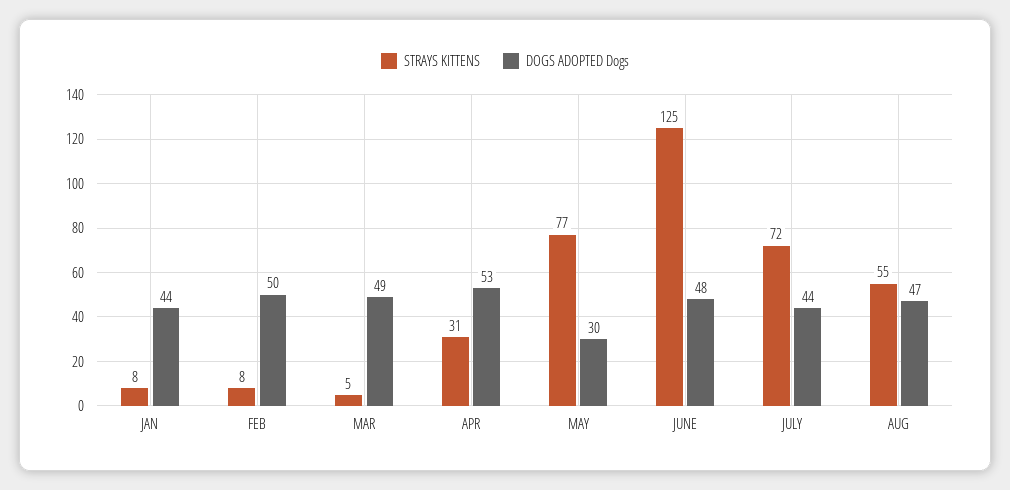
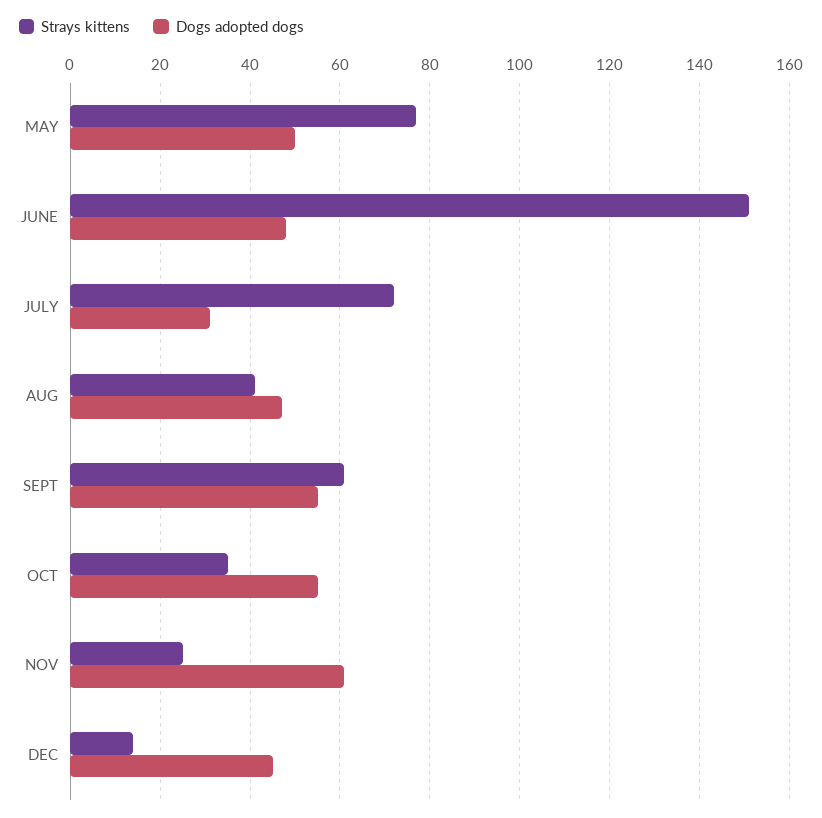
STRAYS KITTENS, JAN: 8 -> none
DOGS ADOPTED Dogs, JAN: 44 -> none
STRAYS KITTENS, FEB: 8 -> none
DOGS ADOPTED Dogs, FEB: 50 -> none
STRAYS KITTENS, MAR: 5 -> none
DOGS ADOPTED Dogs, MAR: 49 -> none
STRAYS KITTENS, APR: 31 -> none
DOGS ADOPTED Dogs, APR: 53 -> none
DOGS ADOPTED Dogs, MAY: 30 -> 50
STRAYS KITTENS, JUNE: 125 -> 150
DOGS ADOPTED Dogs, JULY: 44 -> 30
STRAYS KITTENS, AUG: 55 -> 40
STRAYS KITTENS, SEPT: none -> 60
DOGS ADOPTED Dogs, SEPT: none -> 55
STRAYS KITTENS, OCT: none -> 35
DOGS ADOPTED Dogs, OCT: none -> 55
STRAYS KITTENS, NOV: none -> 25
DOGS ADOPTED Dogs, NOV: none -> 60
STRAYS KITTENS, DEC: none -> 15
DOGS ADOPTED Dogs, DEC: none -> 45

